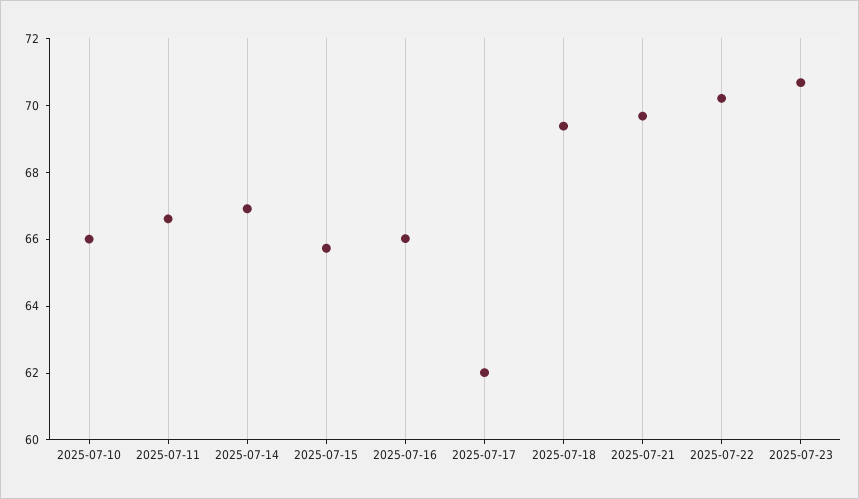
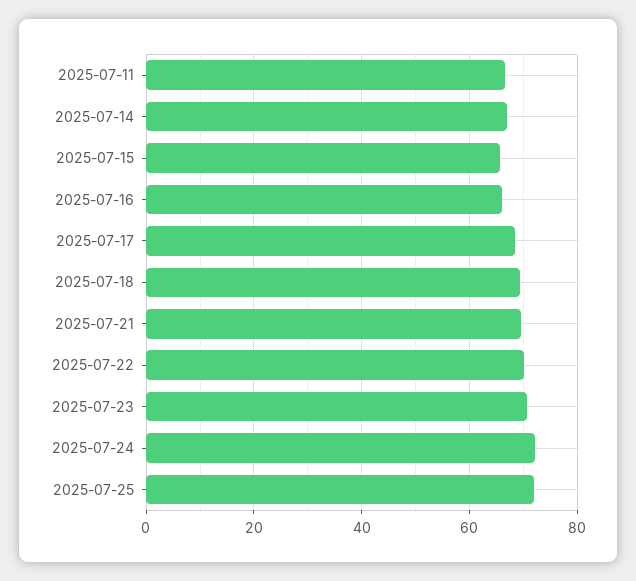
2025-07-10: 66 -> none
2025-07-17: 62 -> 68
2025-07-24: none -> 72
2025-07-25: none -> 72

